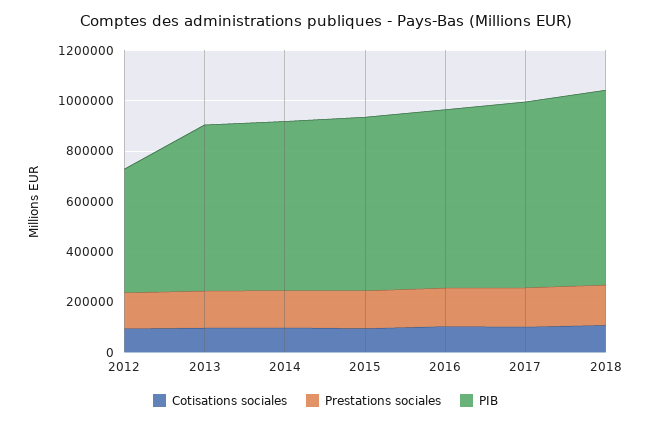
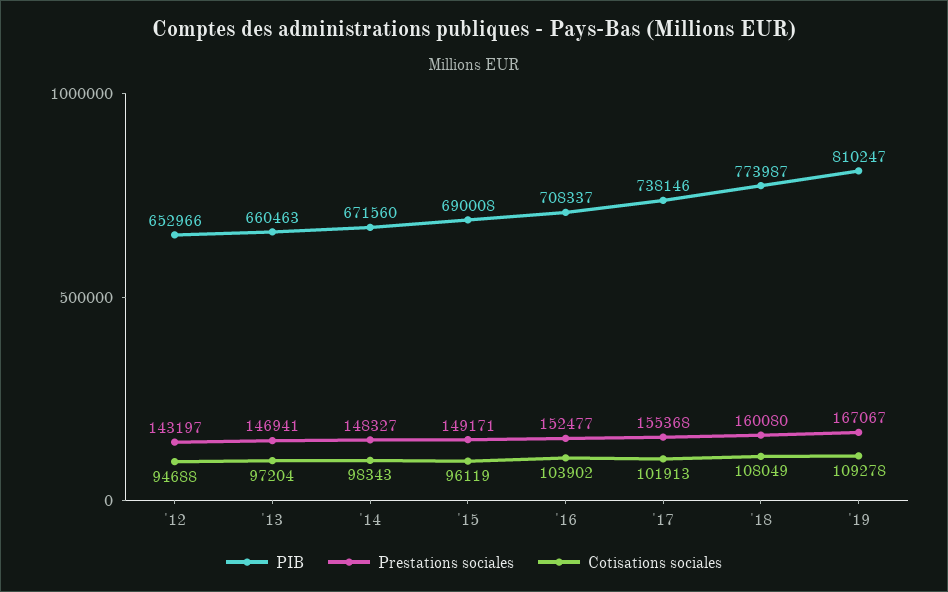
PIB, 2012: 500000 -> 652966
PIB, '19: none -> 810247
Prestations sociales, '19: none -> 167067
Cotisations sociales, '19: none -> 109278

